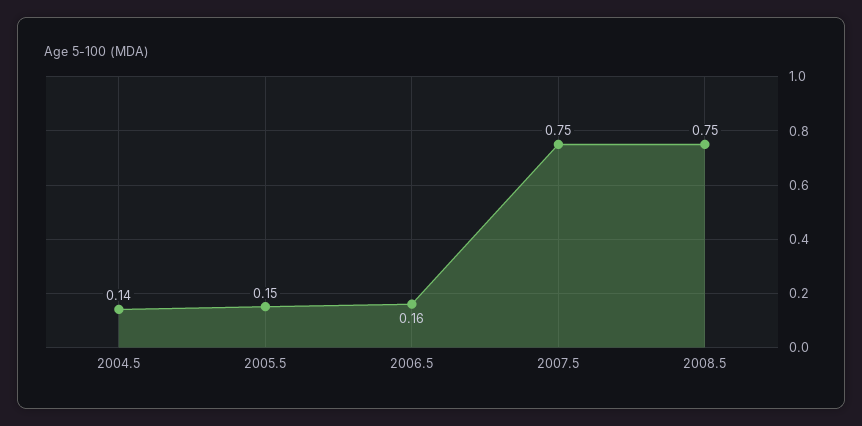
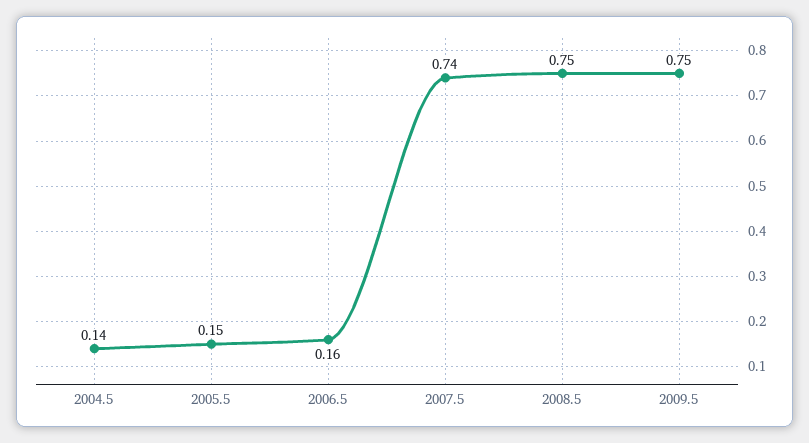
2007.5: 0.75 -> 0.74
2009.5: none -> 0.75

